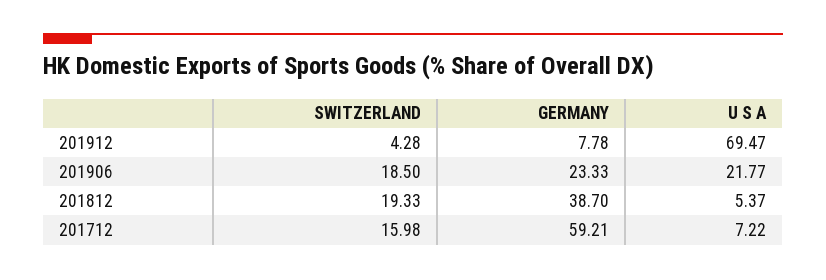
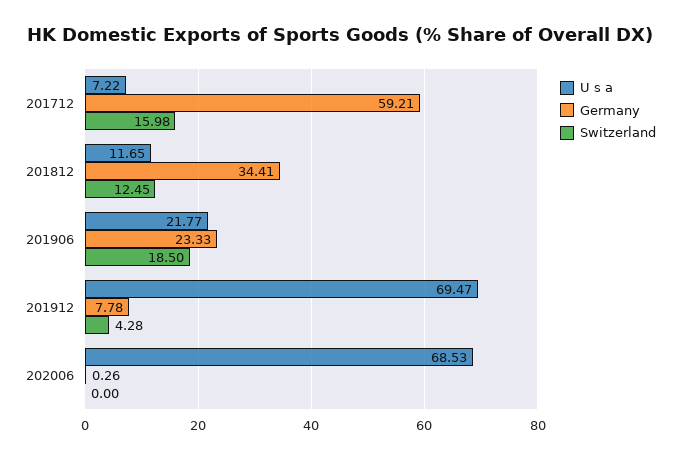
SWITZERLAND, 201812: 19.33 -> 12.45
GERMANY, 201812: 38.7 -> 34.41
U S A, 201812: 5.37 -> 11.65
U S A, 202006: none -> 68.53
GERMANY, 202006: none -> 0.26
SWITZERLAND, 202006: none -> 0

